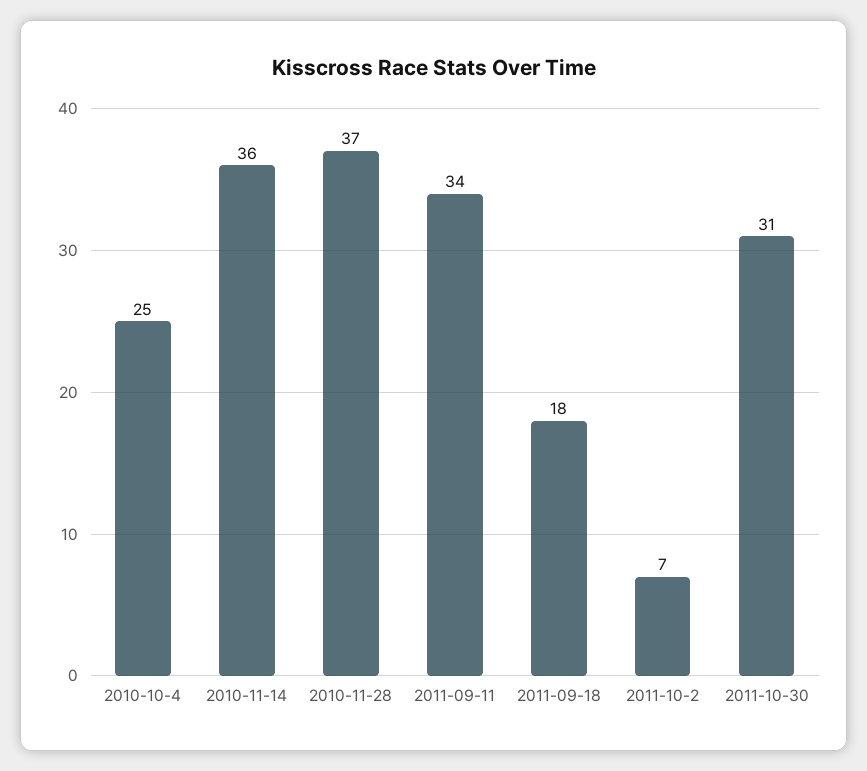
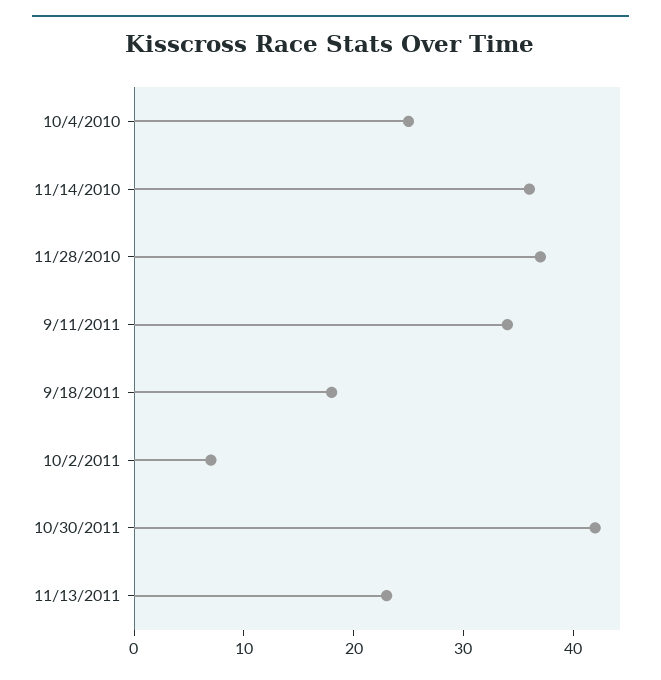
2011-10-30: 31 -> 42
11/13/2011: none -> 23

